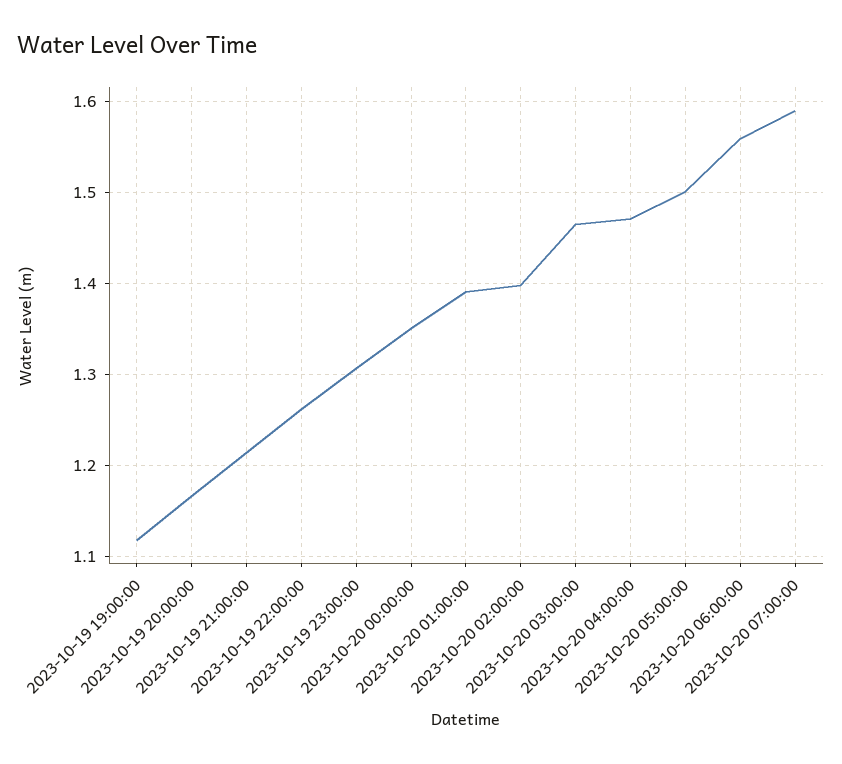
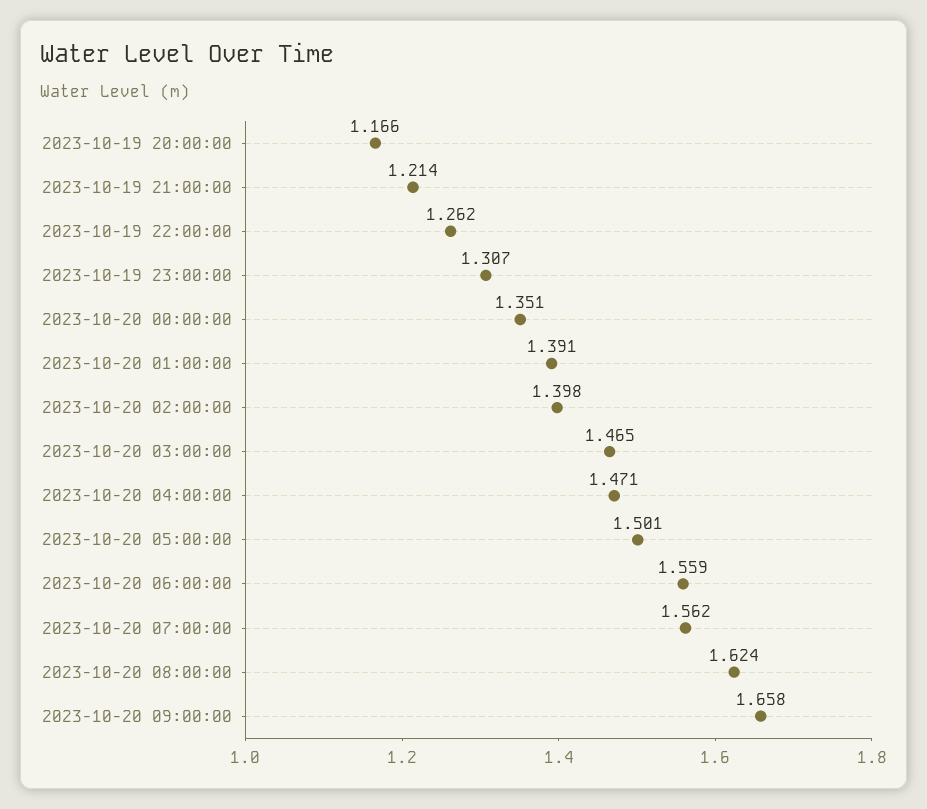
2023-10-19 19:00:00: 1.12 -> none
2023-10-20 07:00:00: 1.59 -> 1.562
2023-10-20 08:00:00: none -> 1.624
2023-10-20 09:00:00: none -> 1.658

